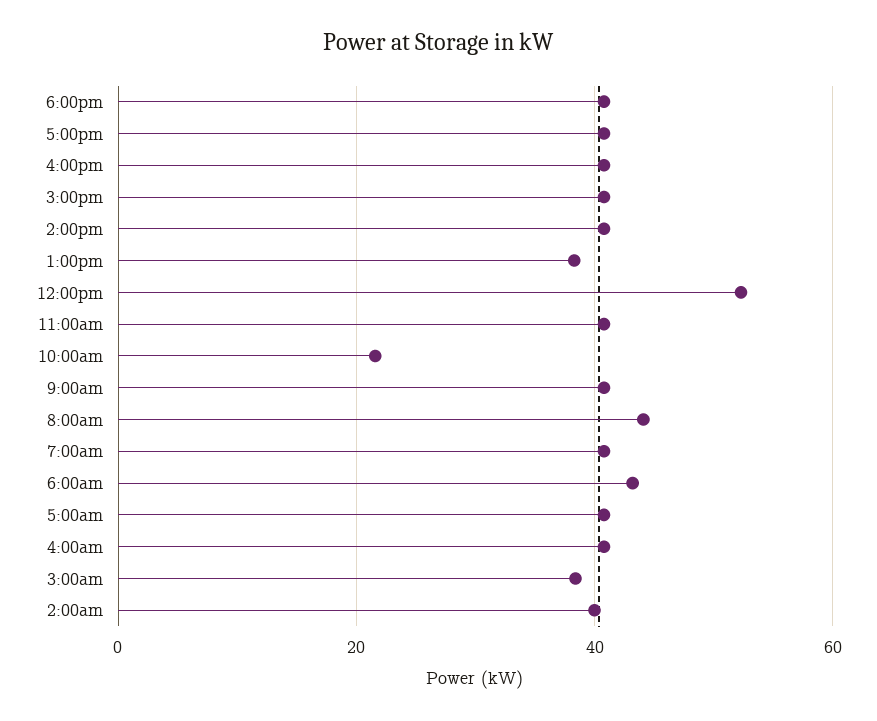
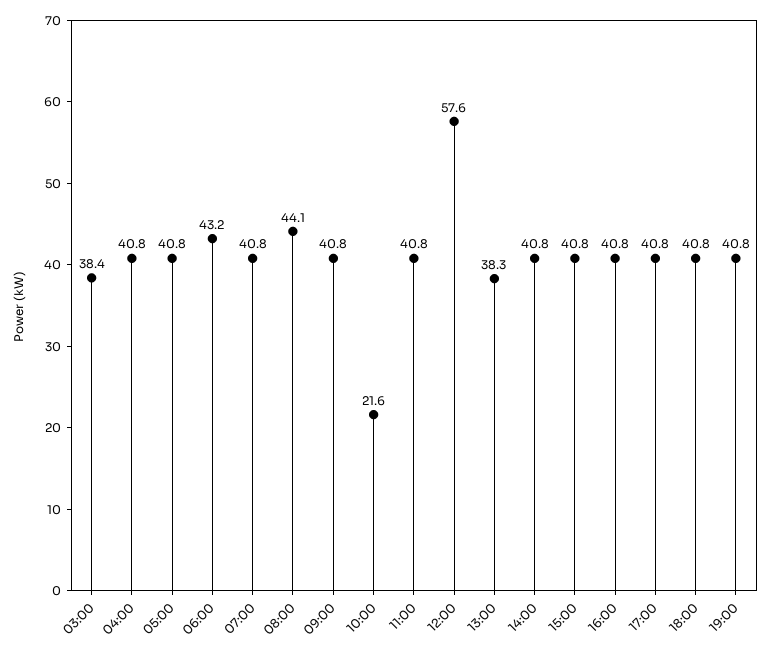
12:00pm: 52 -> 57.6
2:00am: 40 -> none
19:00: none -> 40.8

